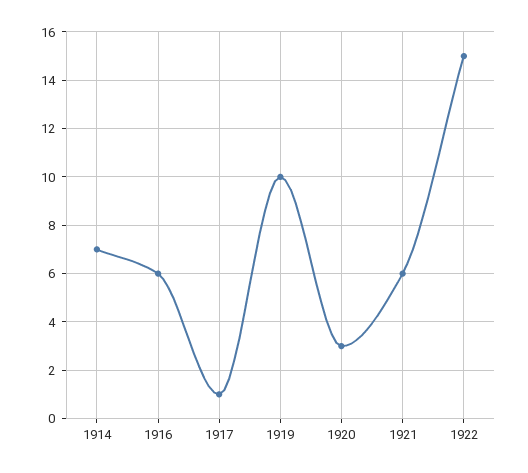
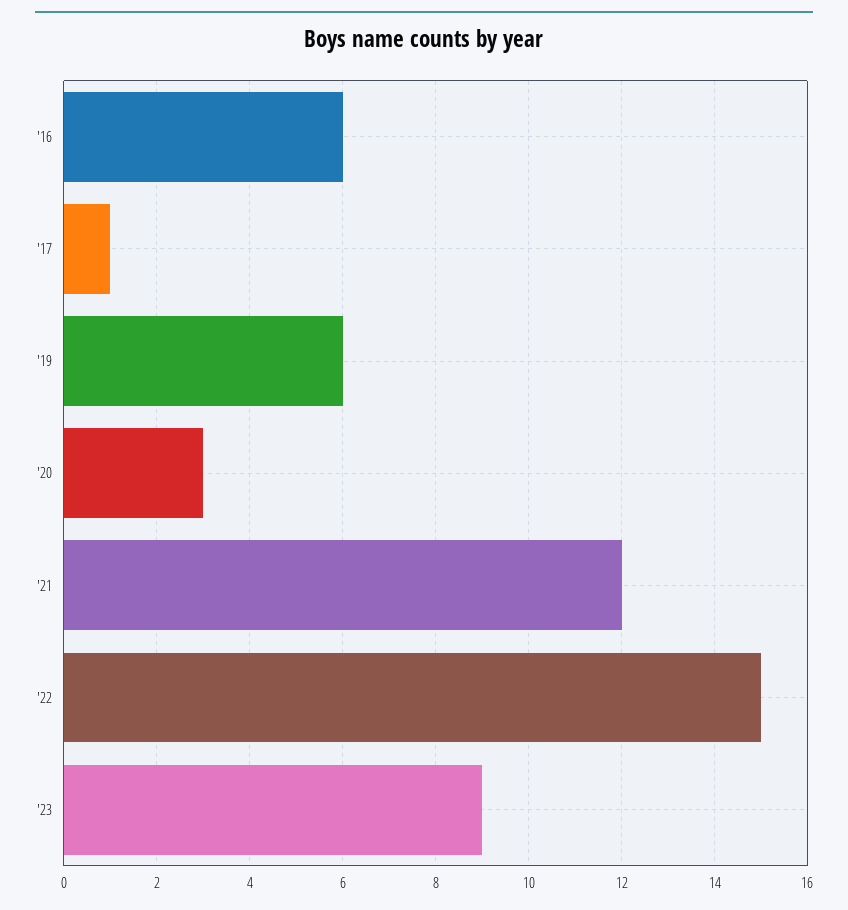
1914: 7 -> none
1919: 10 -> 6
1921: 6 -> 12
'23: none -> 9

